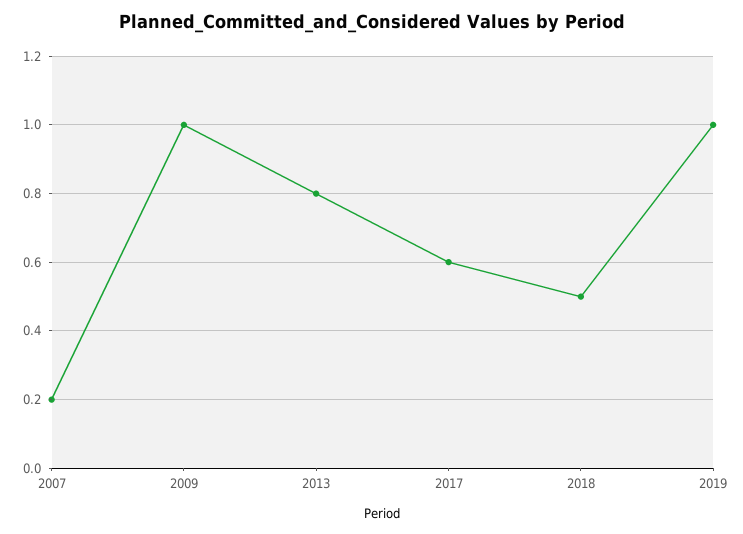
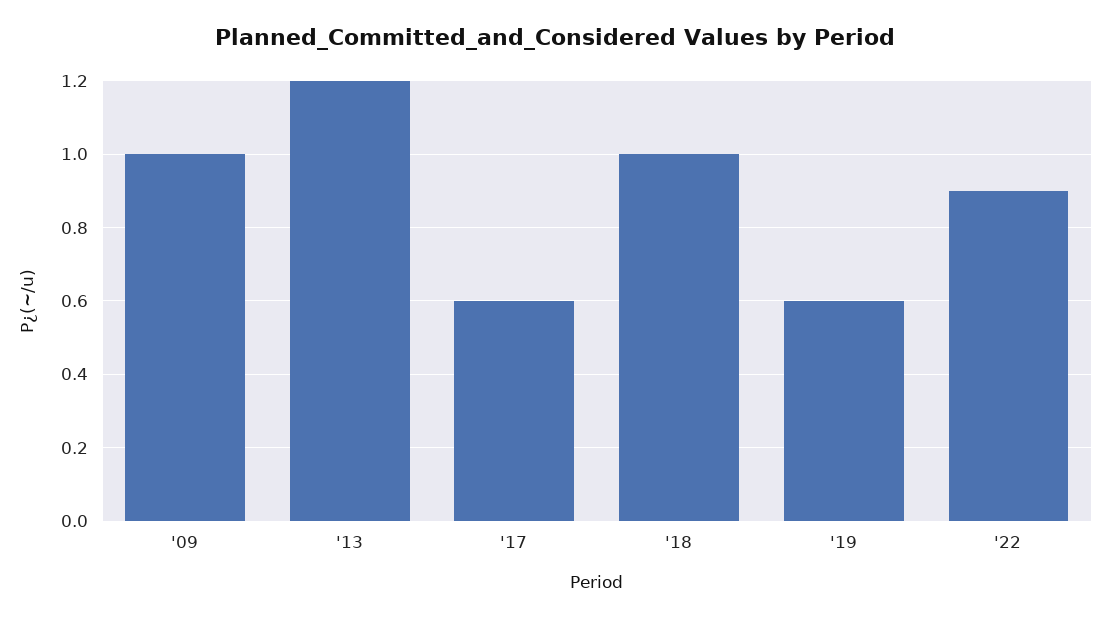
2007: 0.2 -> none
2013: 0.8 -> 1.2
2018: 0.5 -> 1
2019: 1 -> 0.6
'22: none -> 0.9

